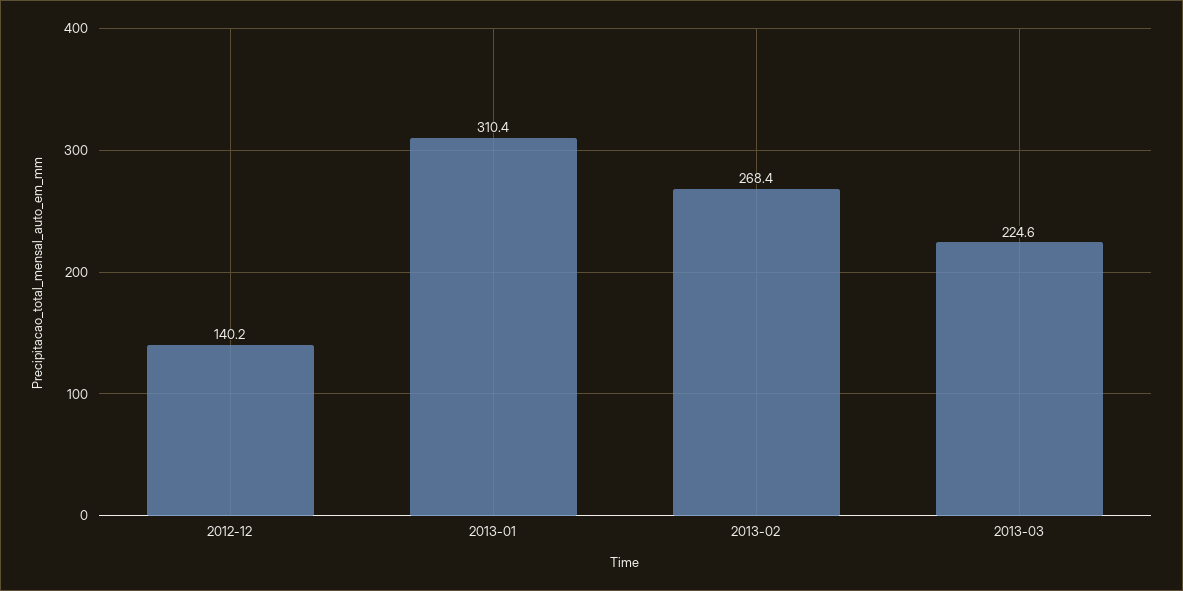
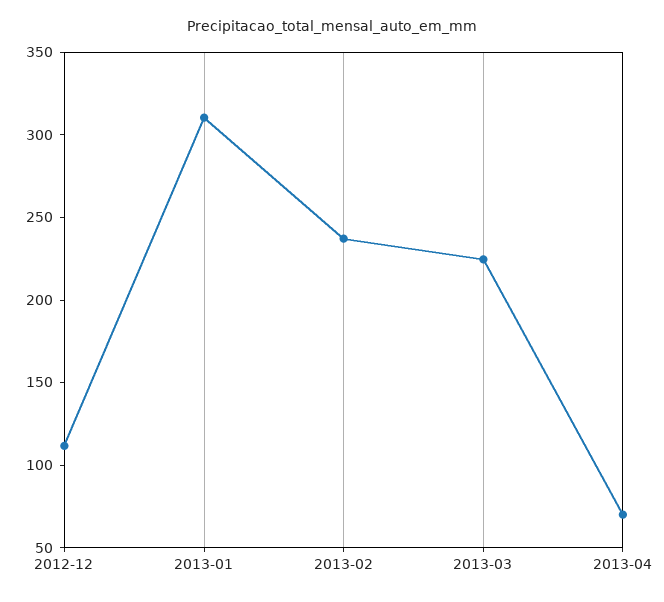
2012-12: 140.2 -> 110
2013-02: 268.4 -> 240
2013-04: none -> 70

